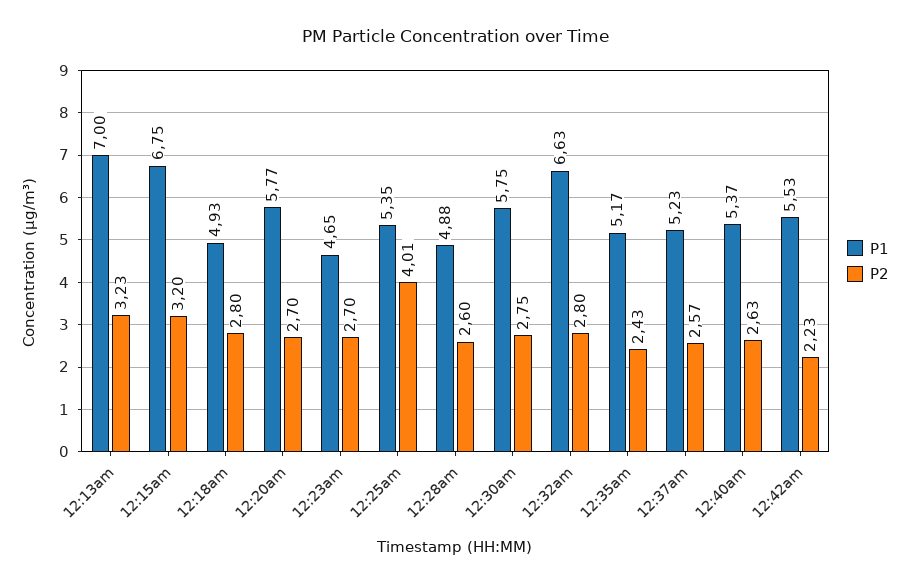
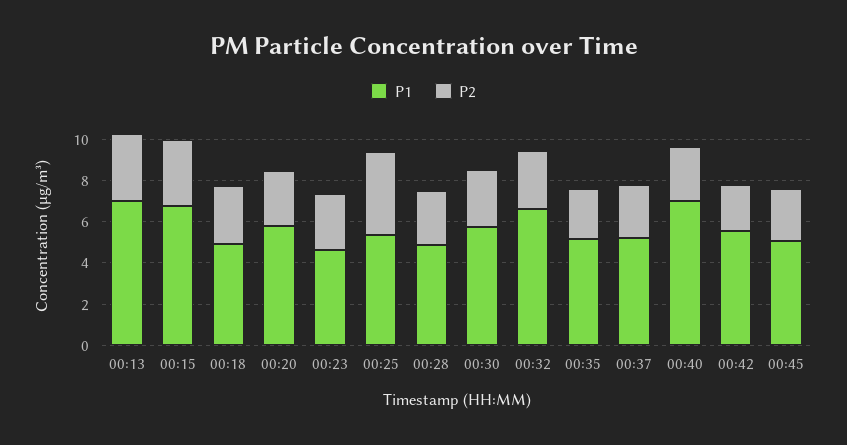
P1, 12:40am: 5.37 -> 7
P1, 00:45: none -> 5
P2, 00:45: none -> 2.5

